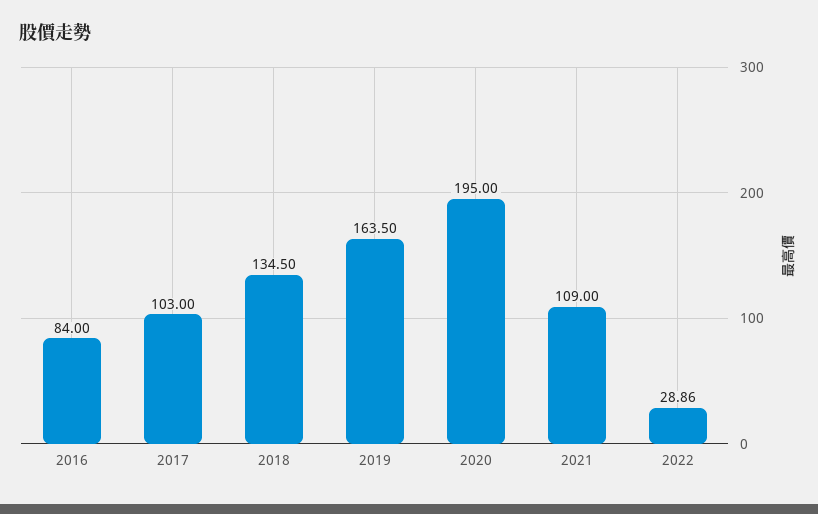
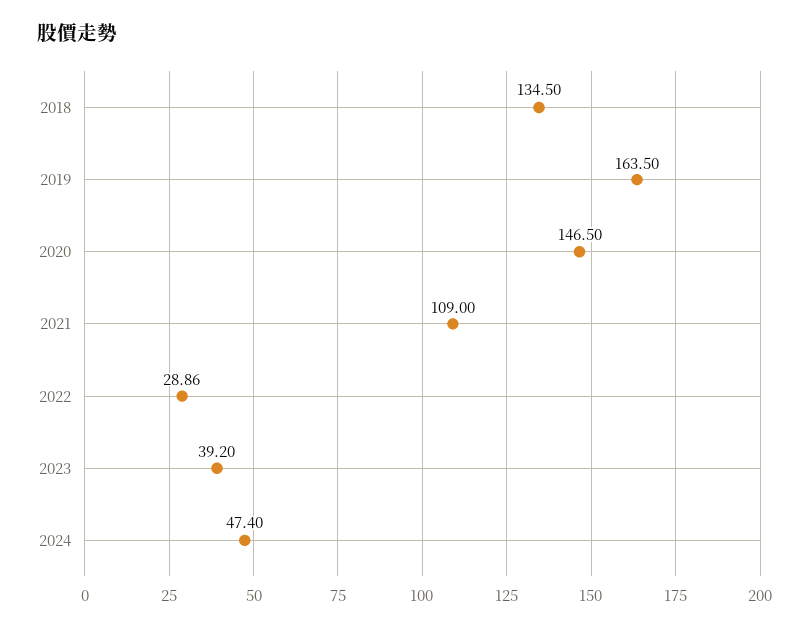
2016: 84 -> none
2017: 103 -> none
2020: 195 -> 146.5
2023: none -> 39.2
2024: none -> 47.4

